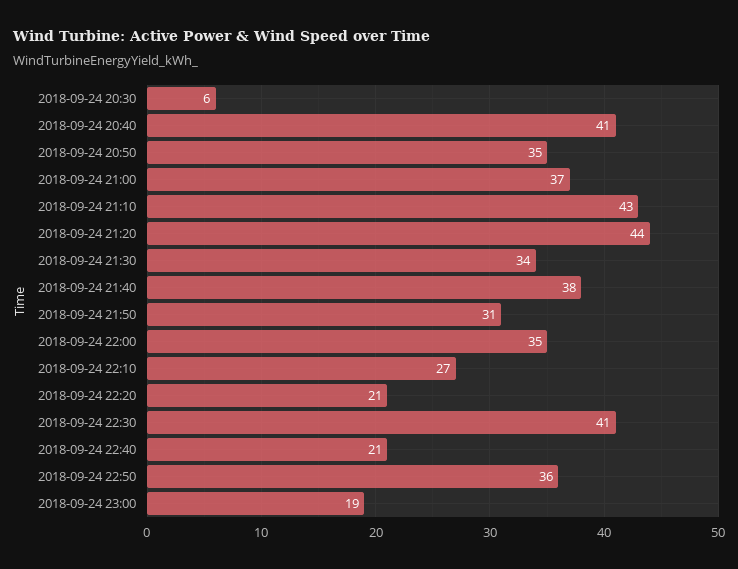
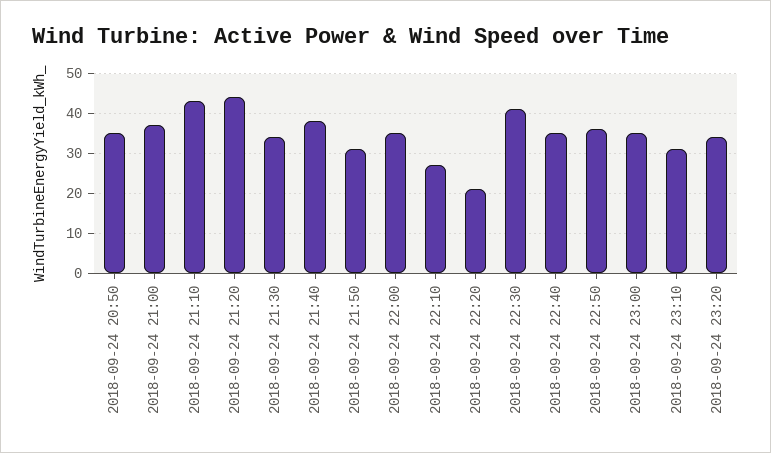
2018-09-24 20:30: 6 -> none
2018-09-24 20:40: 41 -> none
2018-09-24 22:40: 21 -> 35
2018-09-24 23:00: 19 -> 35
2018-09-24 23:10: none -> 30
2018-09-24 23:20: none -> 35

